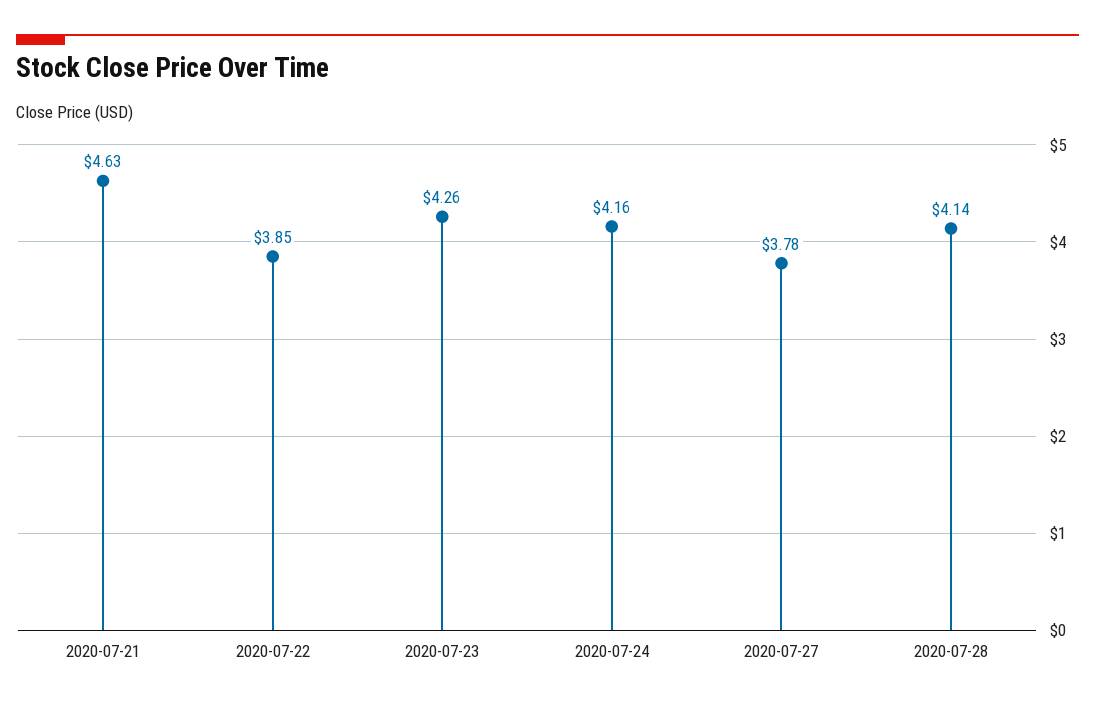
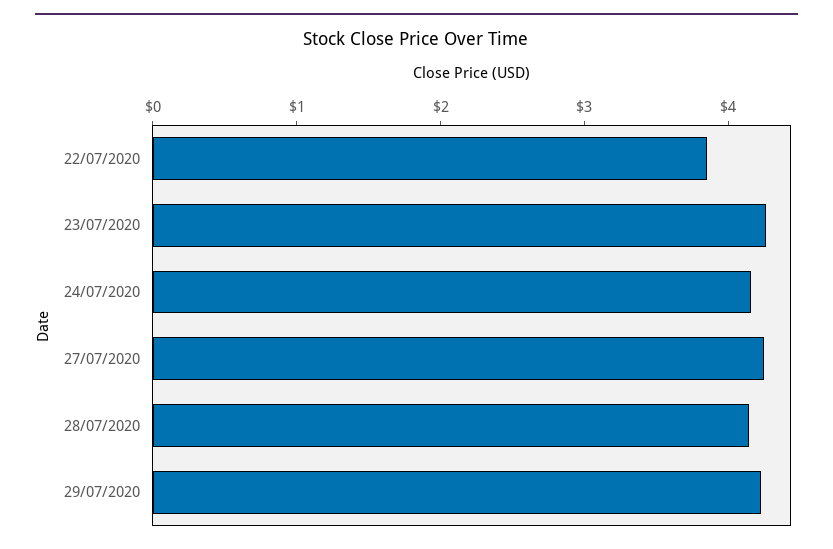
2020-07-21: 4.63 -> none
2020-07-27: 3.78 -> 4.2
29/07/2020: none -> 4.2

